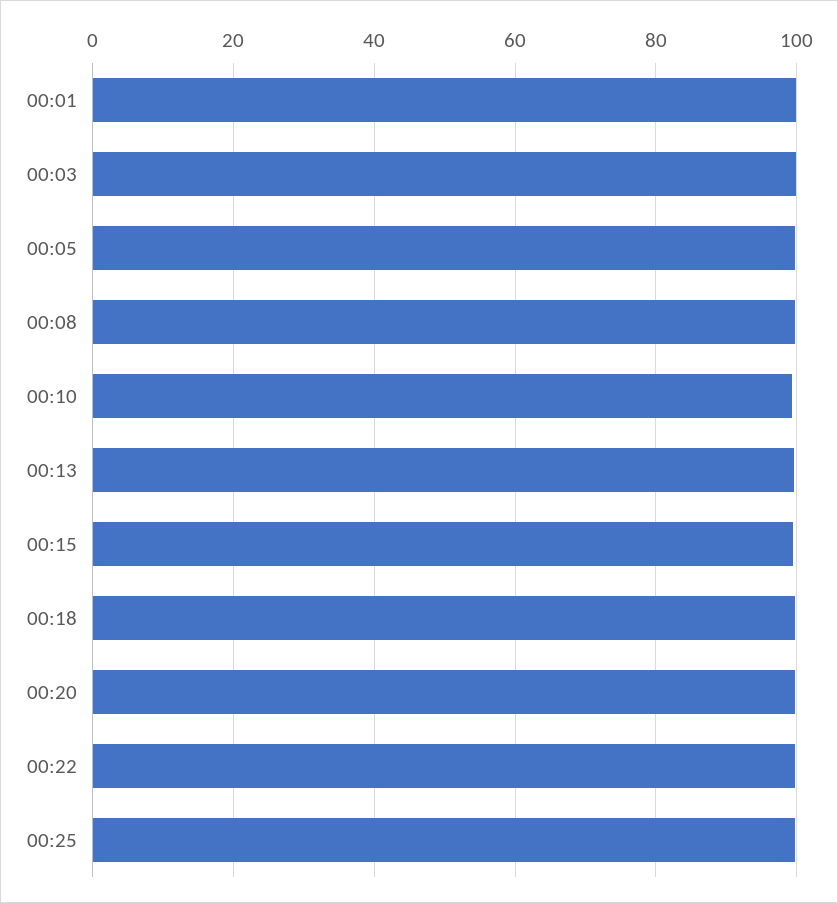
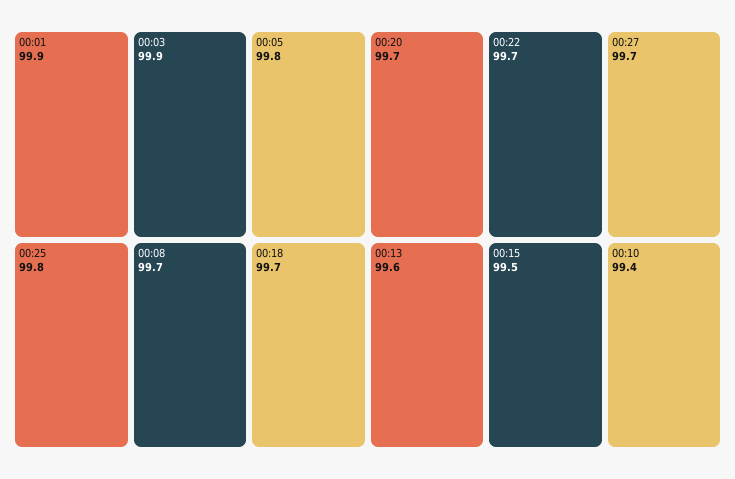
00:27: none -> 99.7

